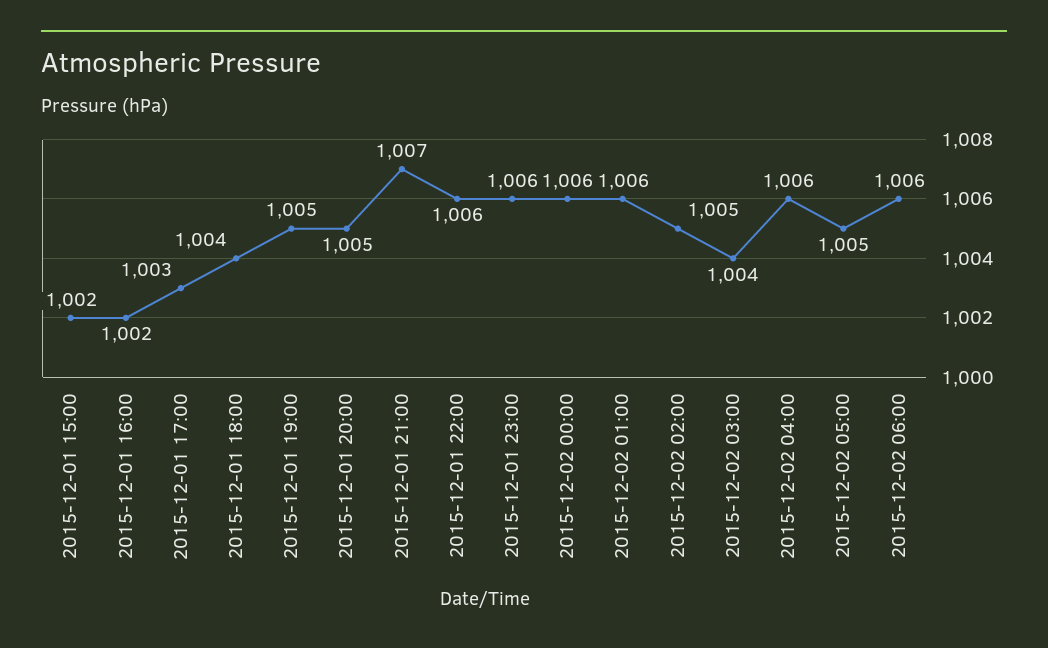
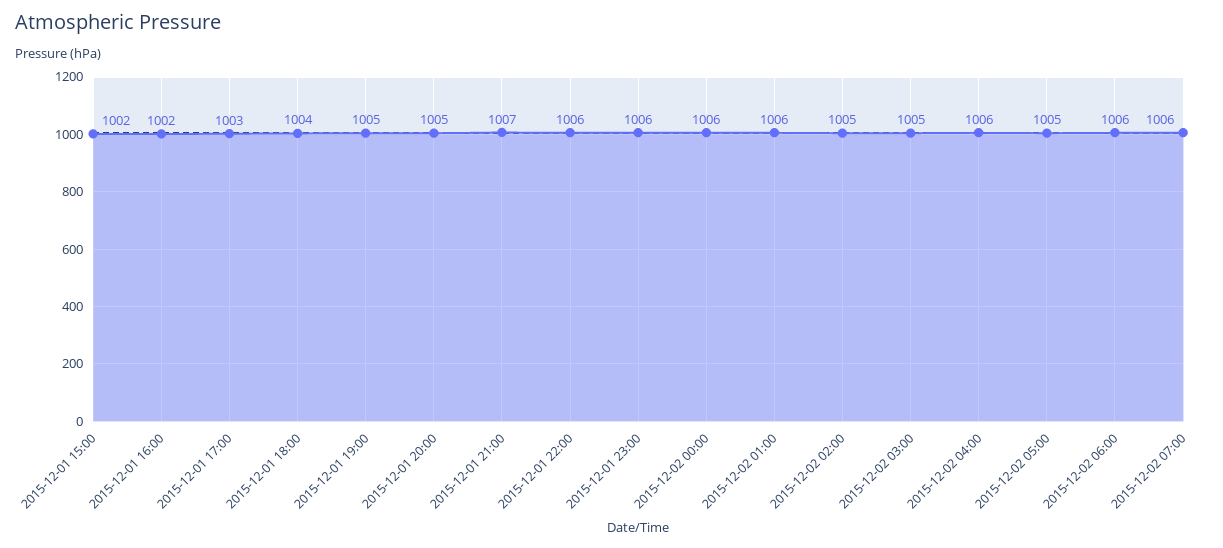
2015-12-02 03:00: 1004 -> 1005
2015-12-02 07:00: none -> 1006

